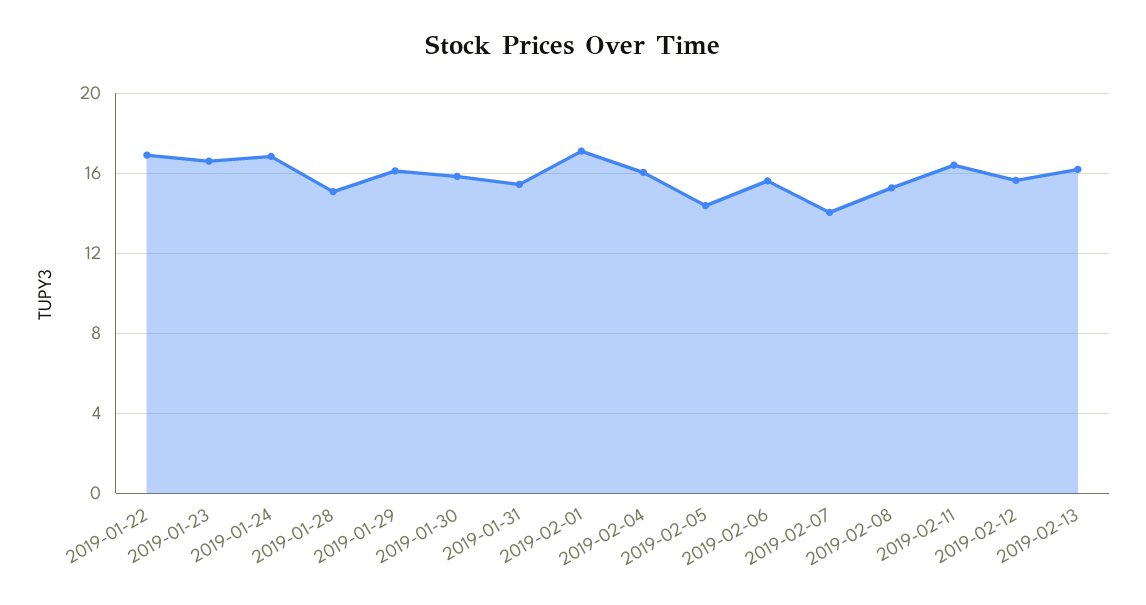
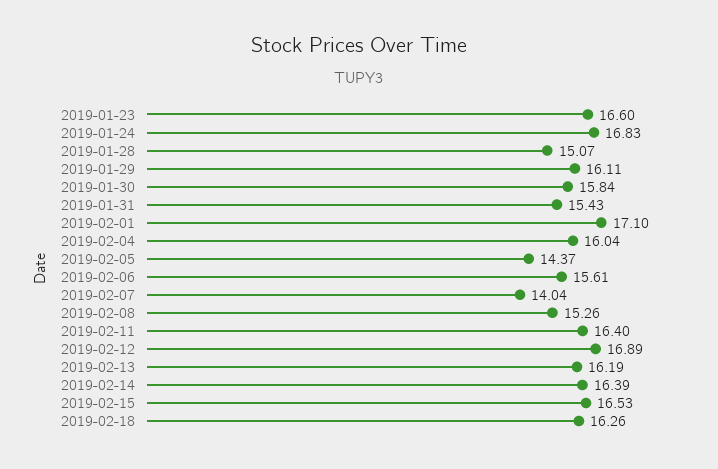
2019-01-22: 17 -> none
2019-02-12: 15.5 -> 16.89
2019-02-14: none -> 16.39
2019-02-15: none -> 16.53
2019-02-18: none -> 16.26

